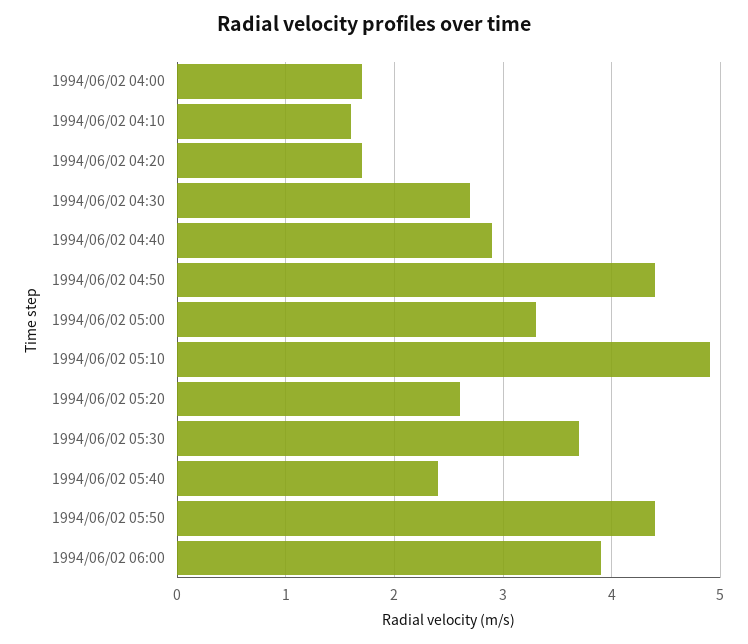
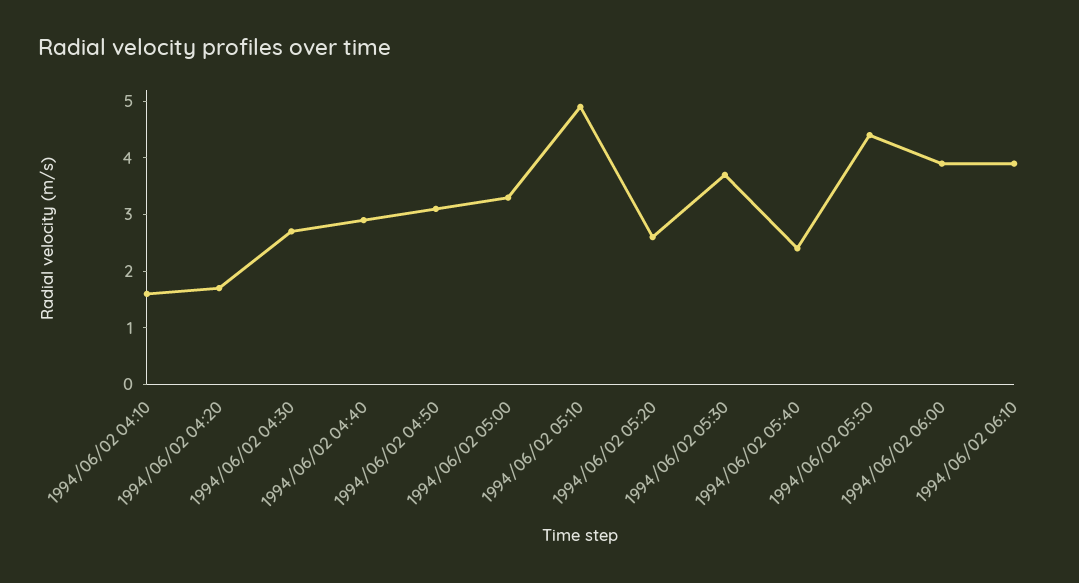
1994/06/02 04:00: 1.7 -> none
1994/06/02 04:50: 4.4 -> 3
1994/06/02 06:10: none -> 4

